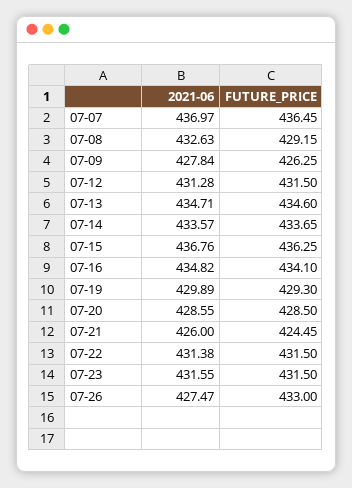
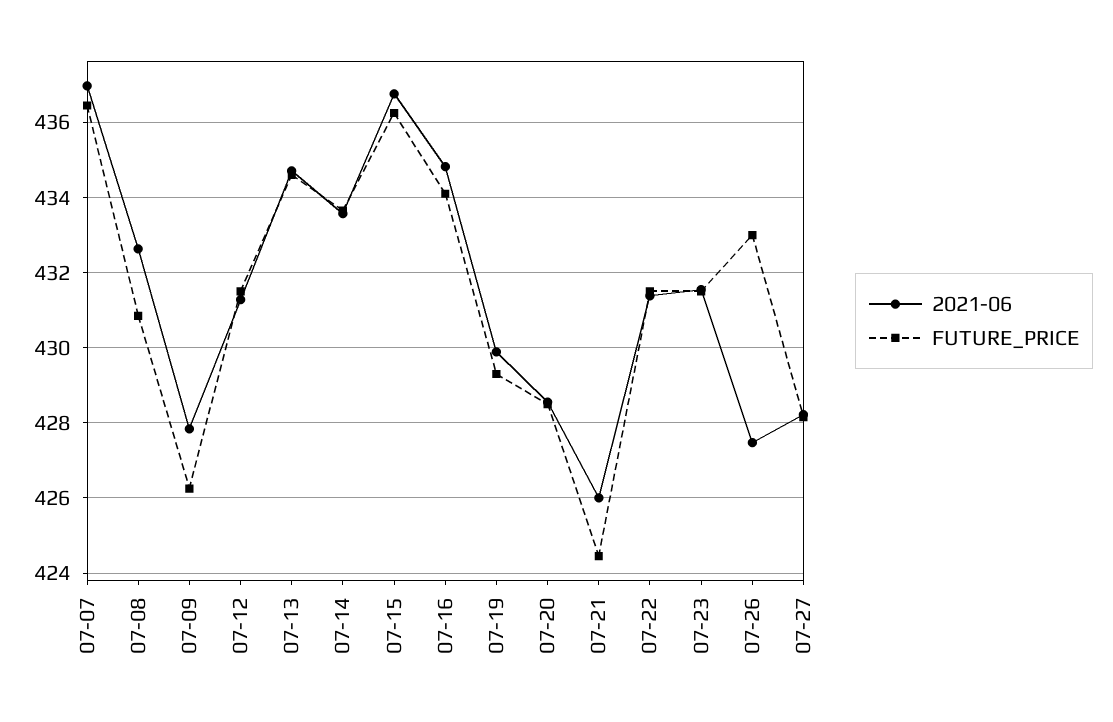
FUTURE_PRICE, 07-08: 429.15 -> 430.8
2021-06, 07-27: none -> 428.2
FUTURE_PRICE, 07-27: none -> 428.2

